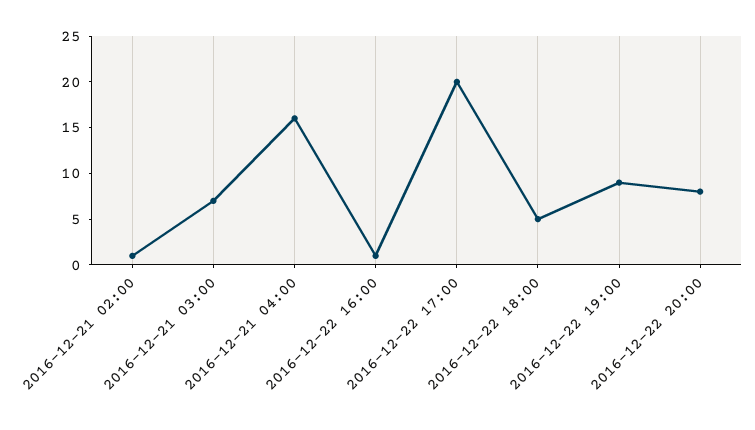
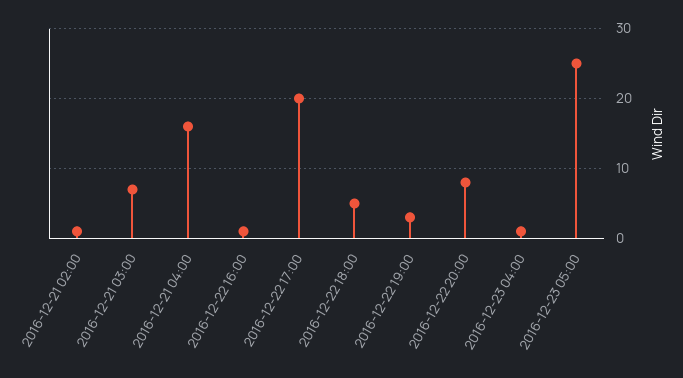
2016-12-22 19:00: 9 -> 3
2016-12-23 04:00: none -> 1
2016-12-23 05:00: none -> 25

